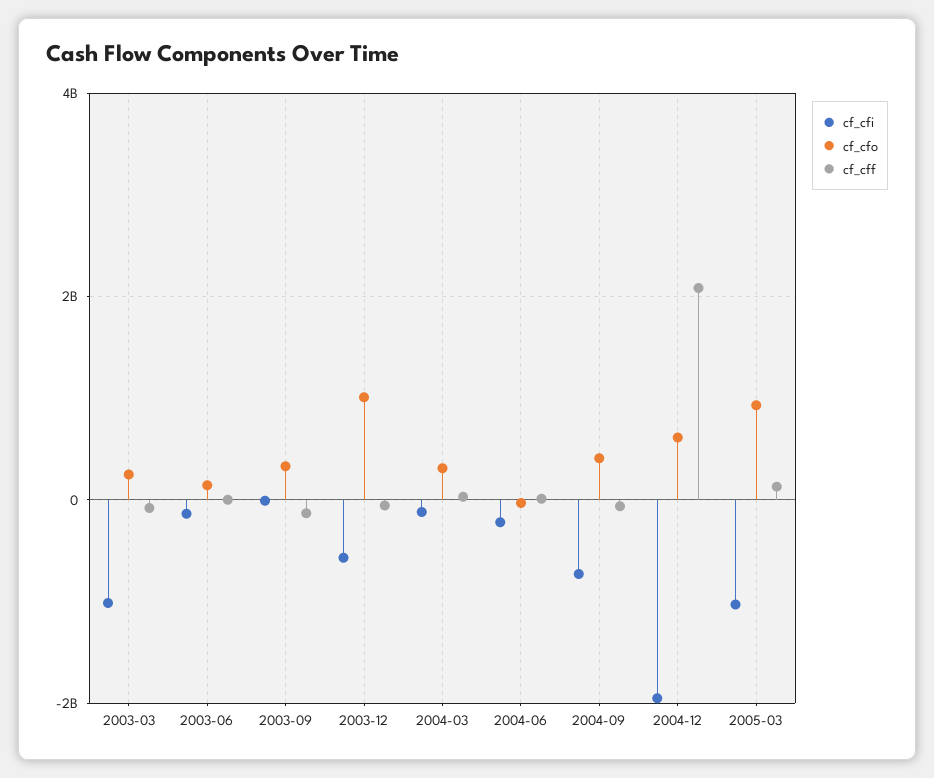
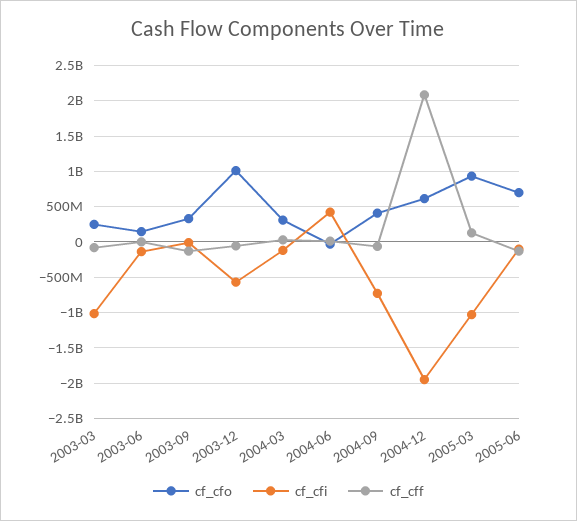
cf_cfi, 2004-06: -200000000 -> 400000000
cf_cfo, 2005-06: none -> 700000000
cf_cfi, 2005-06: none -> -100000000
cf_cff, 2005-06: none -> -100000000

